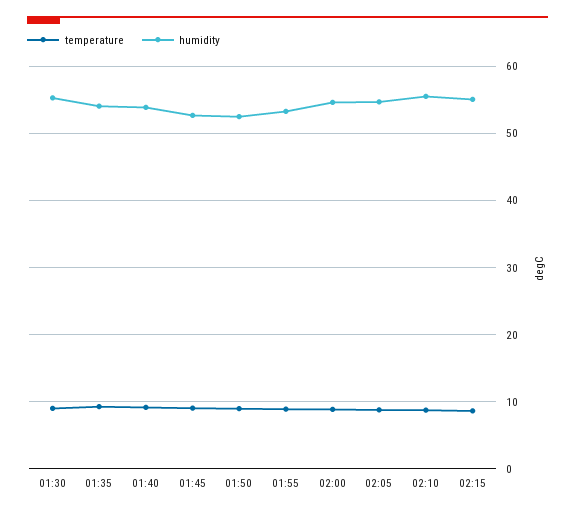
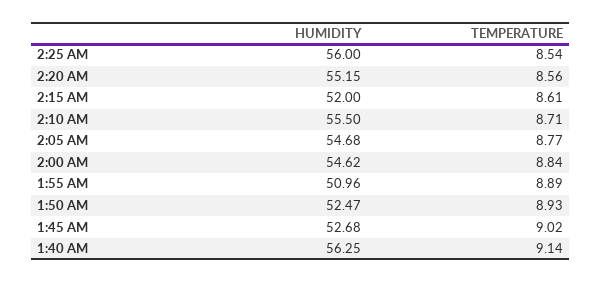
temperature, 01:30: 9 -> none
humidity, 01:30: 55 -> none
temperature, 01:35: 9 -> none
humidity, 01:35: 54 -> none
humidity, 01:40: 54 -> 56.25
humidity, 01:55: 53 -> 50.96
humidity, 02:15: 55 -> 52
humidity, 2:25 AM: none -> 56
temperature, 2:25 AM: none -> 8.54
humidity, 2:20 AM: none -> 55.15
temperature, 2:20 AM: none -> 8.56

